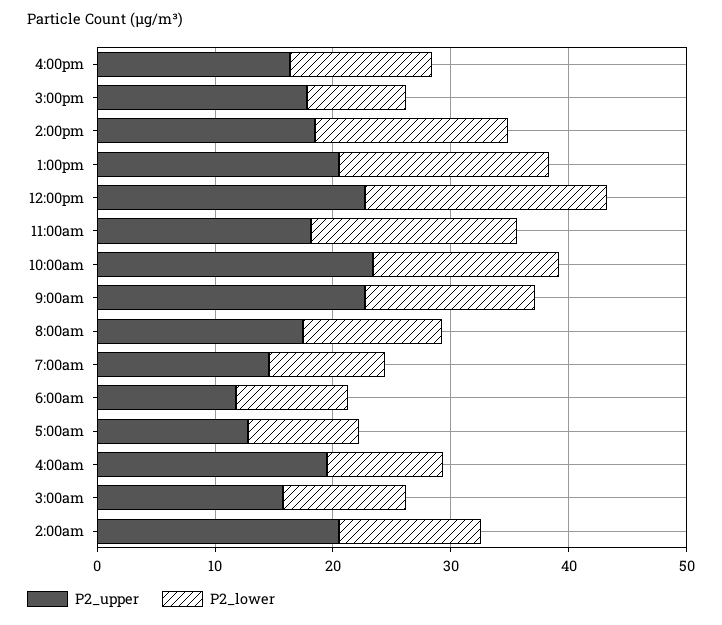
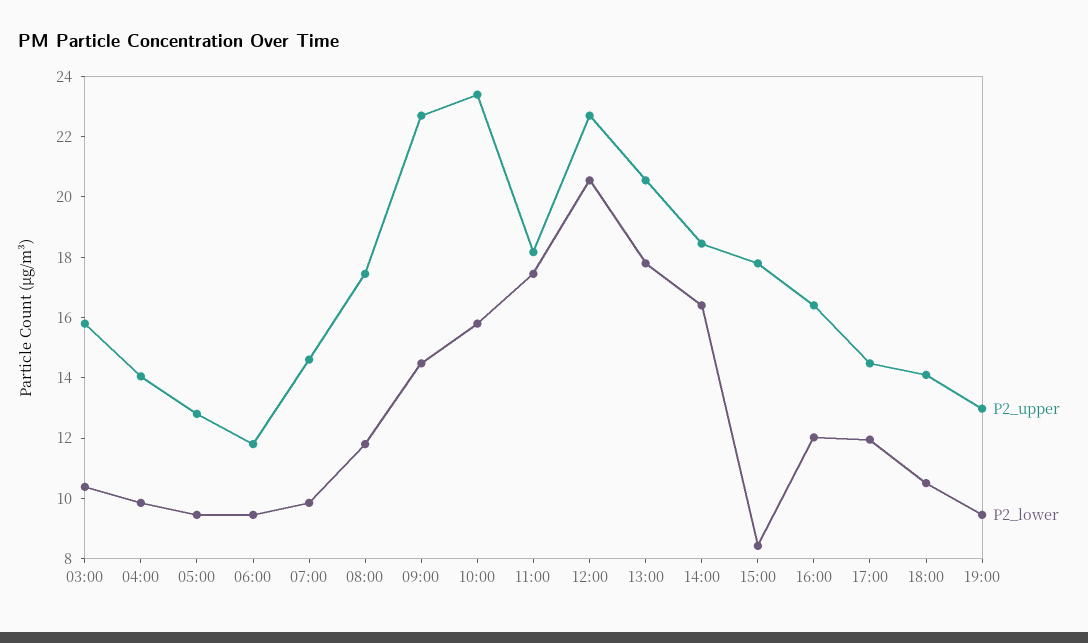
P2_upper, 4:00am: 20 -> 14
P2_upper, 2:00am: 20 -> none
P2_lower, 2:00am: 12 -> none
P2_upper, 17:00: none -> 14.5
P2_lower, 17:00: none -> 12
P2_upper, 18:00: none -> 14
P2_lower, 18:00: none -> 10.5
P2_upper, 19:00: none -> 13
P2_lower, 19:00: none -> 9.5

